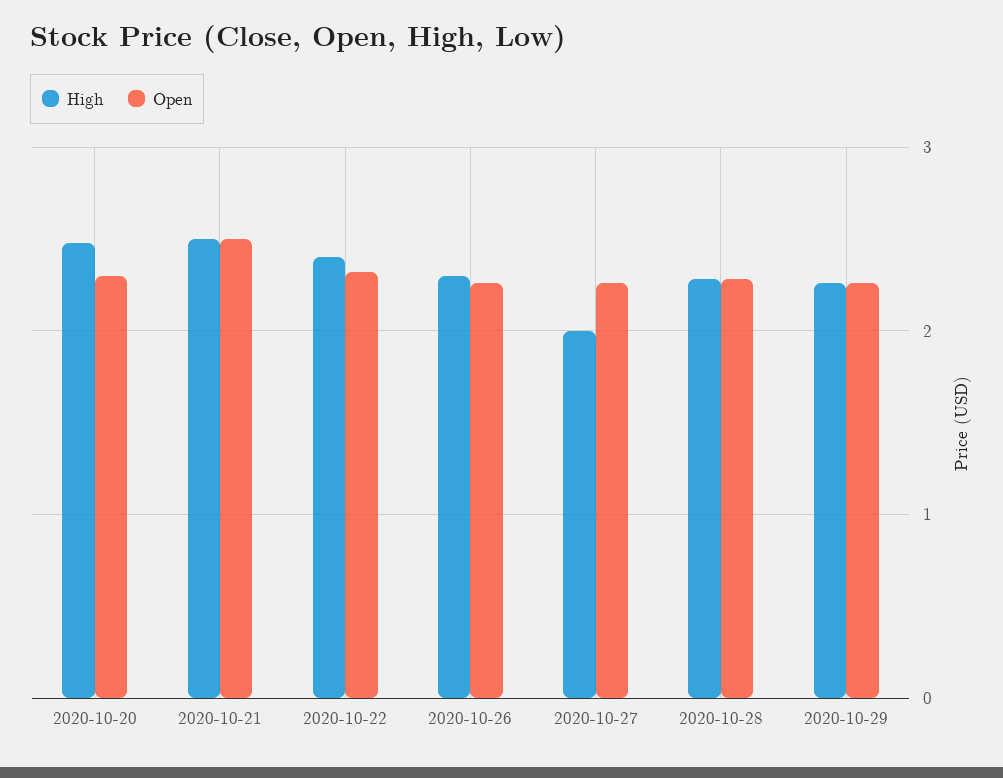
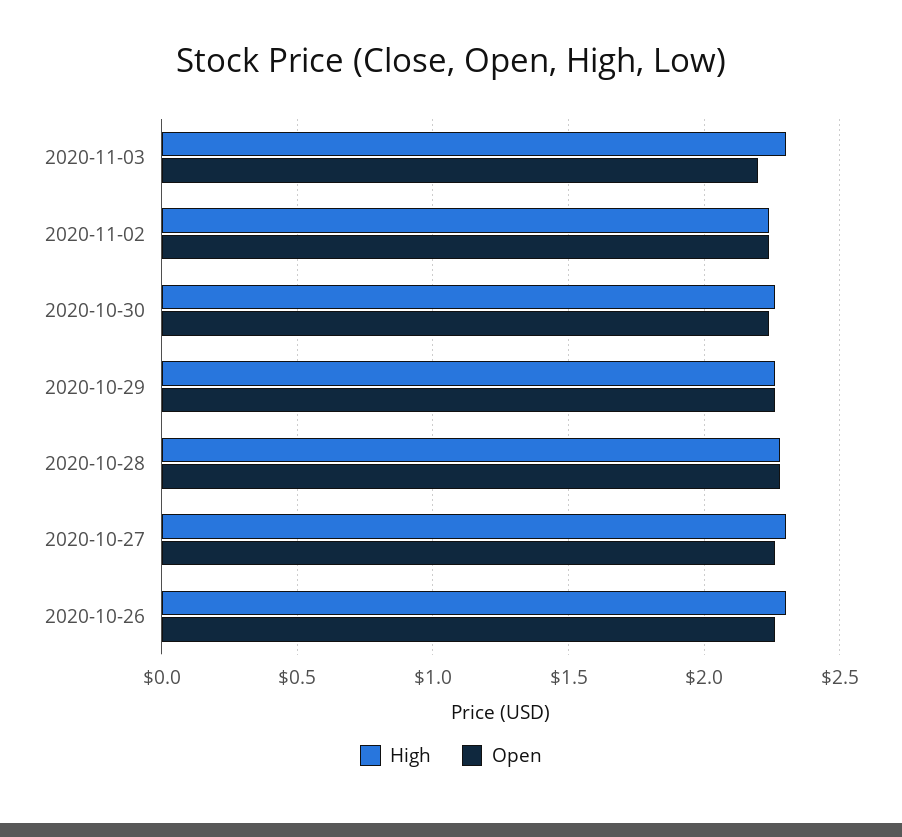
High, 2020-10-20: 2.5 -> none
Open, 2020-10-20: 2.3 -> none
High, 2020-10-21: 2.5 -> none
Open, 2020-10-21: 2.5 -> none
High, 2020-10-22: 2.4 -> none
Open, 2020-10-22: 2.3 -> none
High, 2020-10-27: 2 -> 2.3
High, 2020-11-03: none -> 2.3
Open, 2020-11-03: none -> 2.2
High, 2020-11-02: none -> 2.25
Open, 2020-11-02: none -> 2.25
High, 2020-10-30: none -> 2.25
Open, 2020-10-30: none -> 2.25

